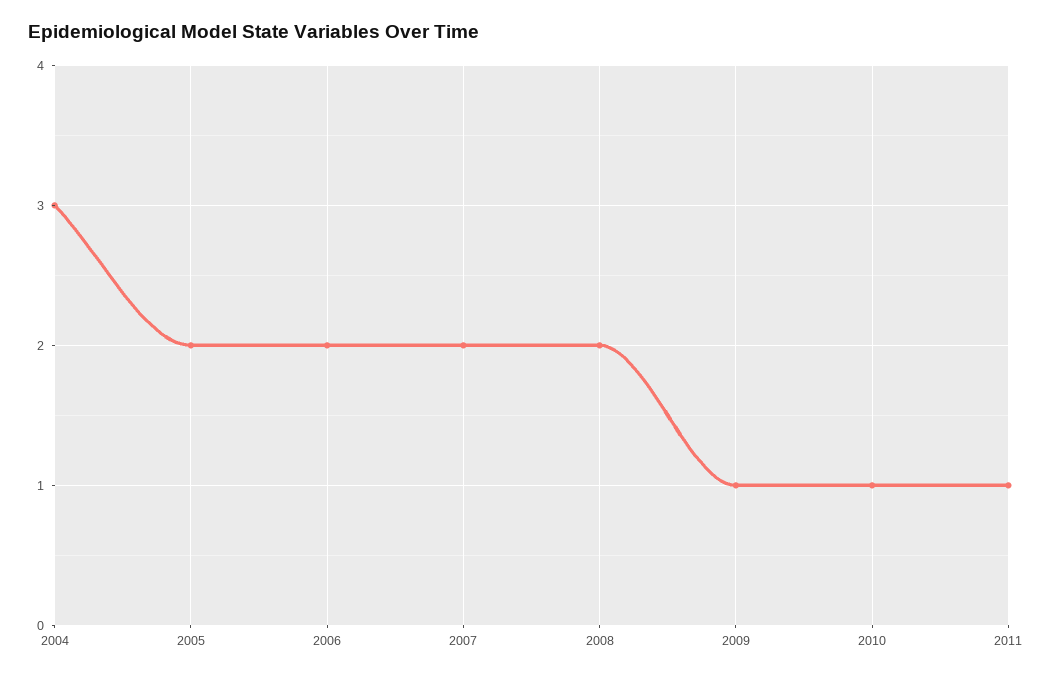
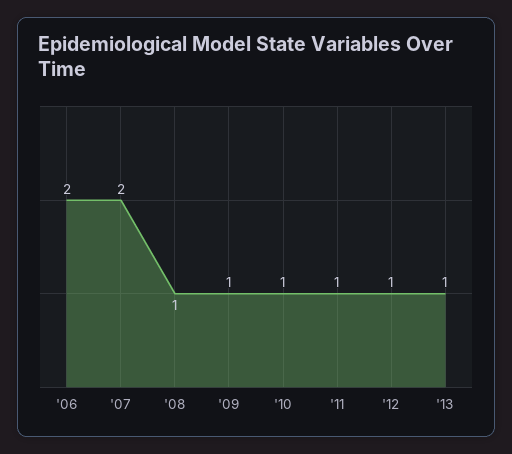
2004: 3 -> none
2005: 2 -> none
2008: 2 -> 1
'12: none -> 1
'13: none -> 1

